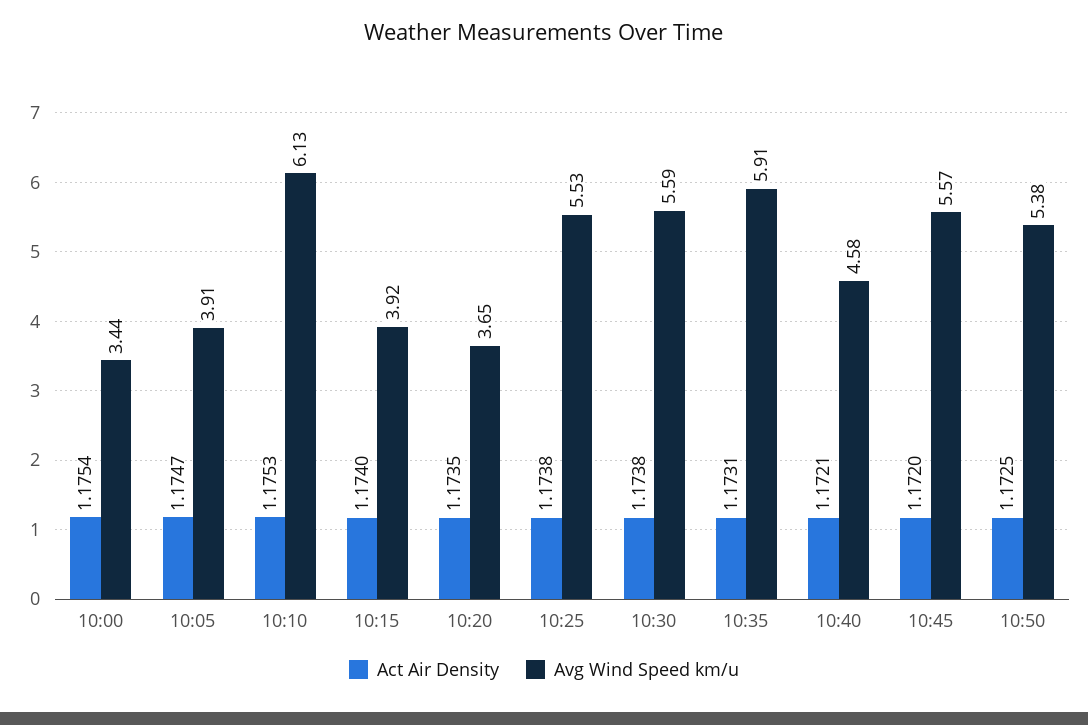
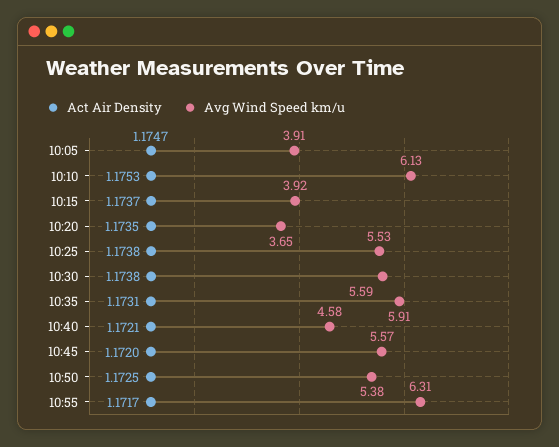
Act Air Density, 10:00: 1.1754 -> none
Avg Wind Speed km/u, 10:00: 3.44 -> none
Act Air Density, 10:15: 1.174 -> 1.1737
Act Air Density, 10:55: none -> 1.1717
Avg Wind Speed km/u, 10:55: none -> 6.31

